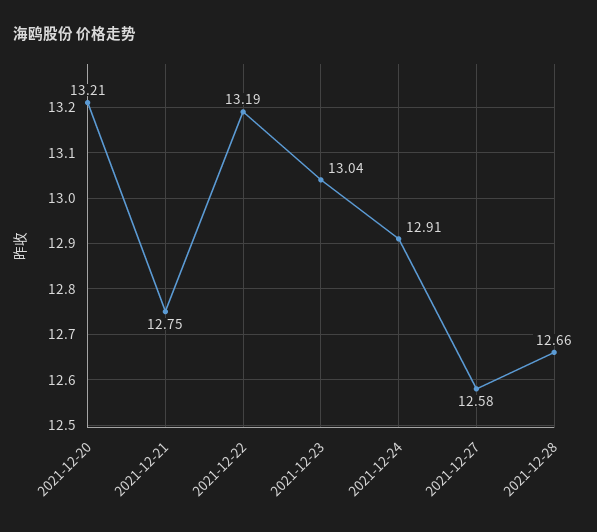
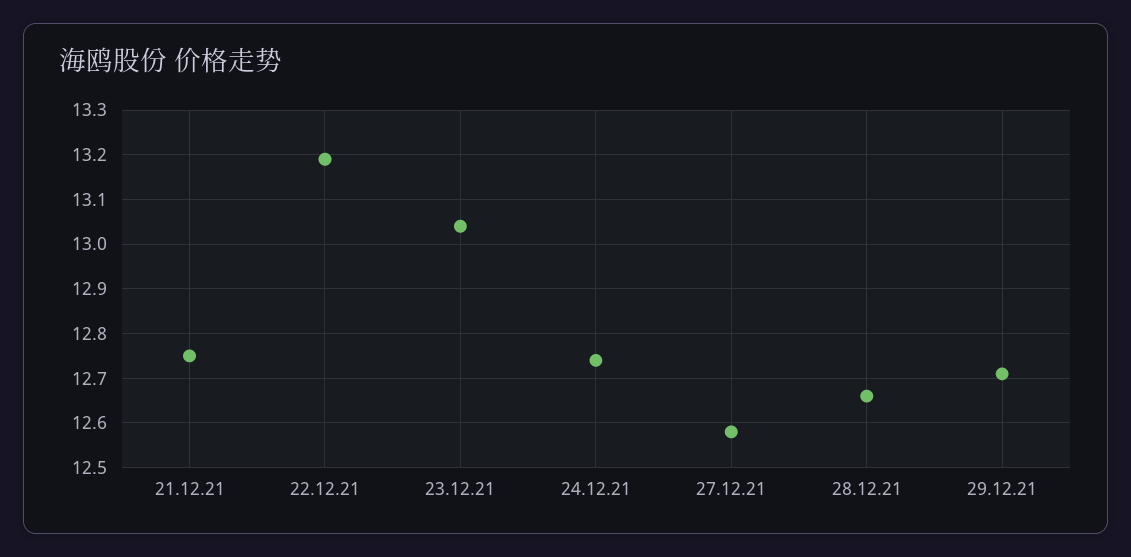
2021-12-20: 13.21 -> none
2021-12-24: 12.91 -> 12.75
29.12.21: none -> 12.7

